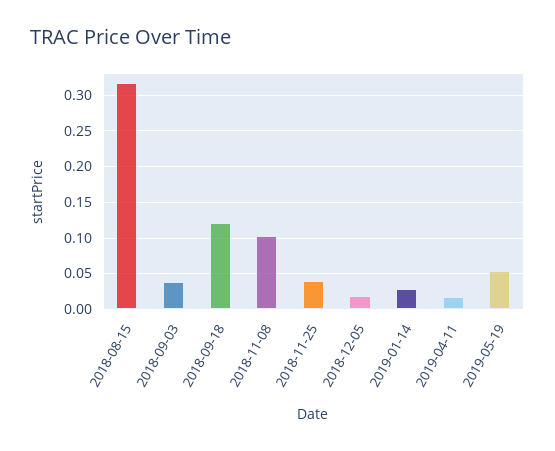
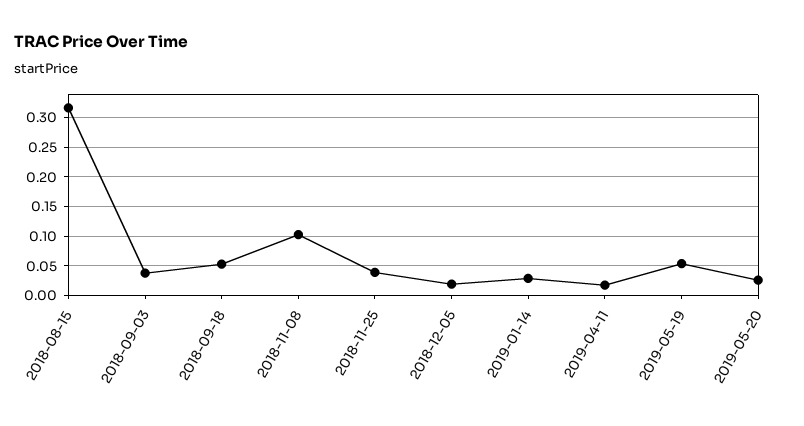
2018-09-18: 0.12 -> 0.05
2019-05-20: none -> 0.025

